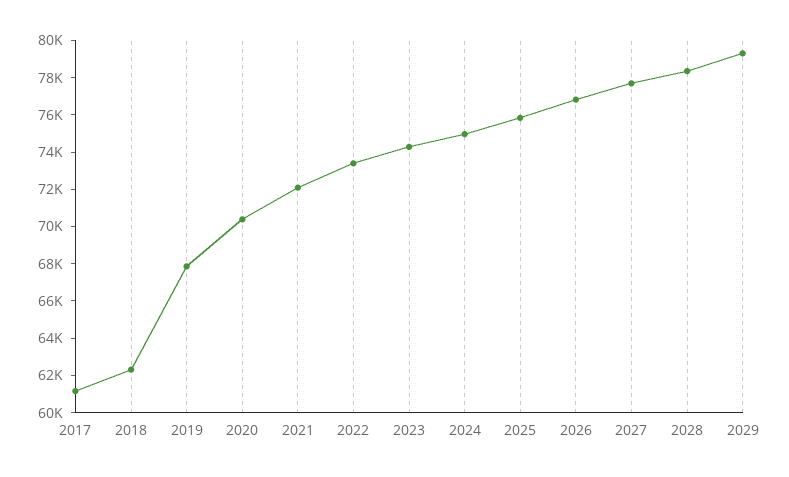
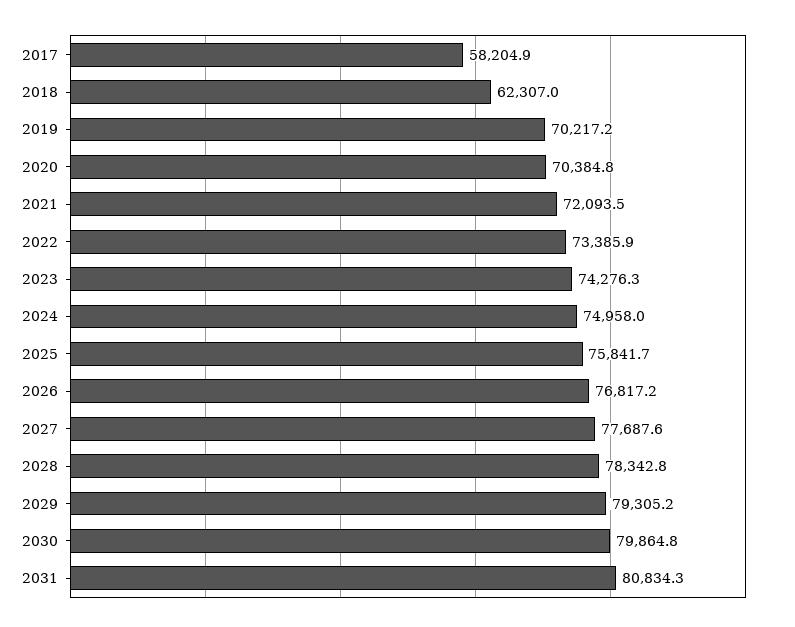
2017: 61000 -> 58204.9
2019: 68000 -> 70217.2
2030: none -> 79864.8
2031: none -> 80834.3

